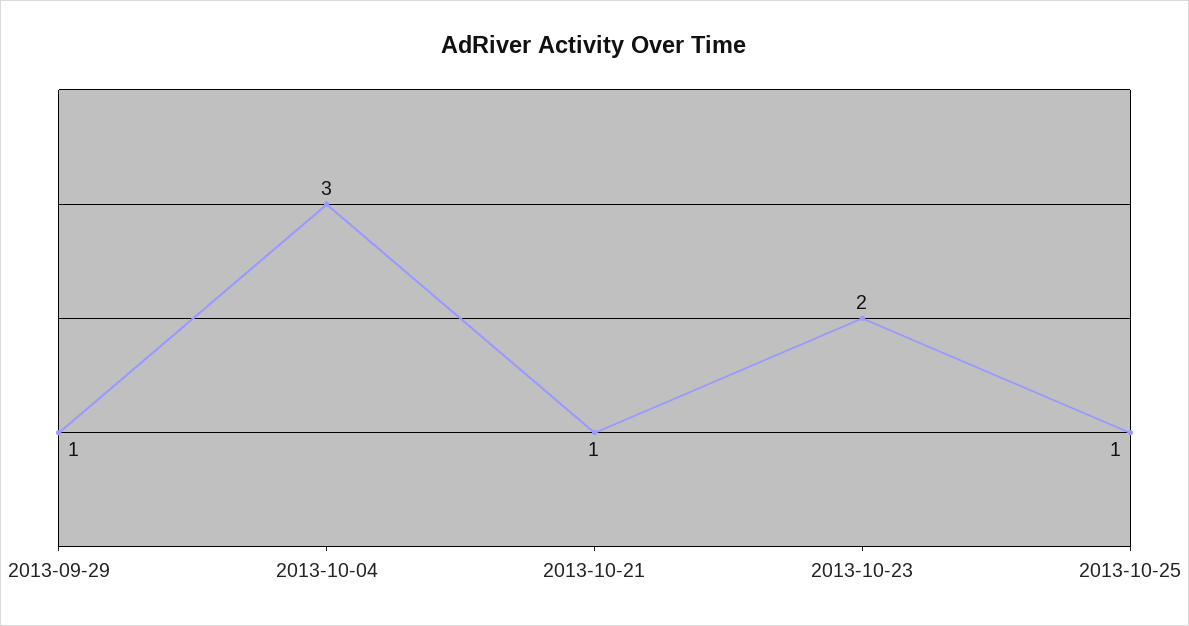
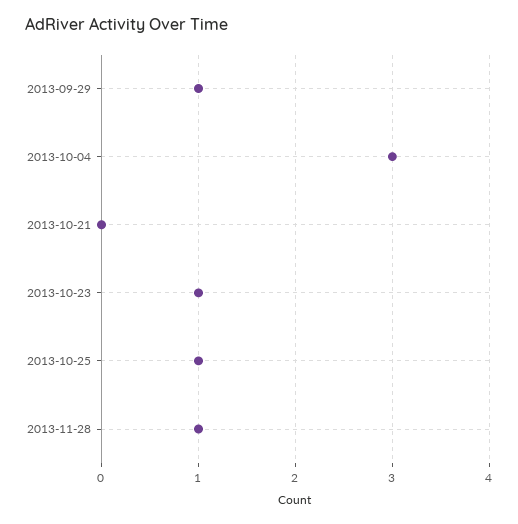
2013-10-21: 1 -> 0
2013-10-23: 2 -> 1
2013-11-28: none -> 1

